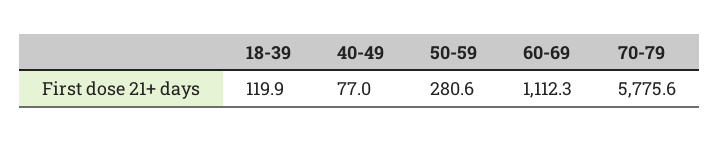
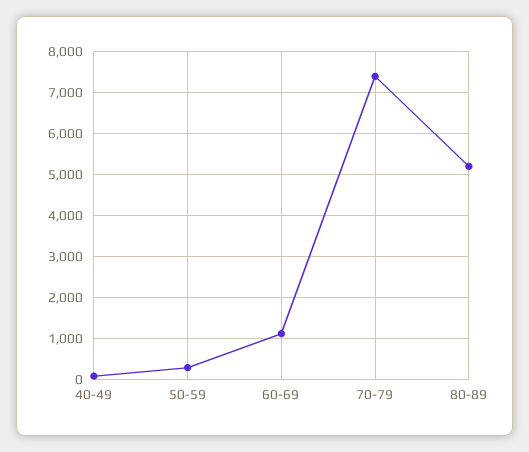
18-39: 119.9 -> none
70-79: 5775.6 -> 7400
80-89: none -> 5200

